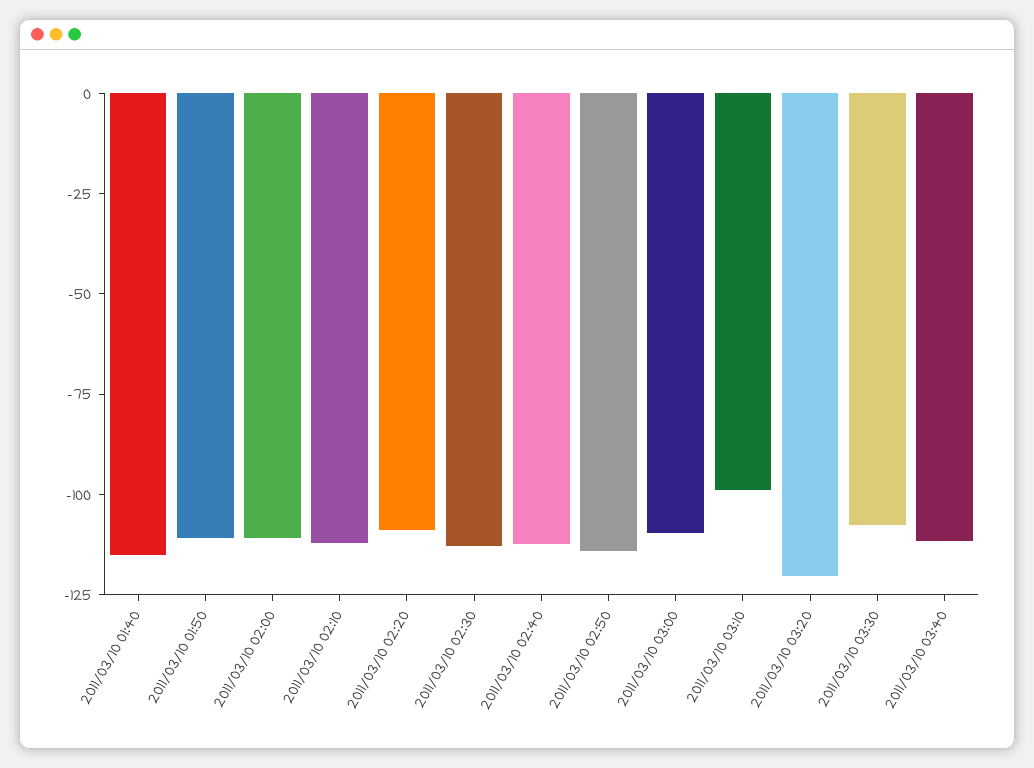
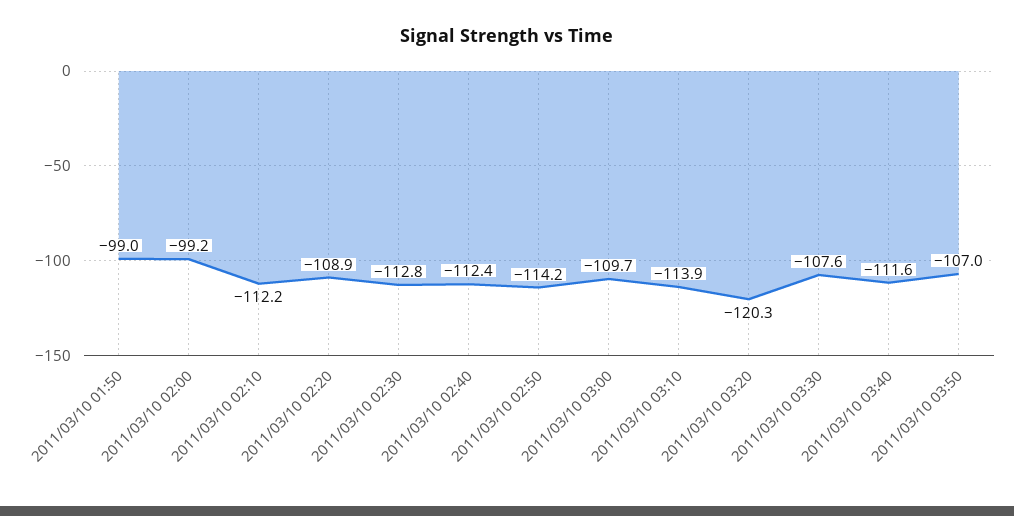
2011/03/10 01:40: -115 -> none
2011/03/10 01:50: -110 -> -99
2011/03/10 02:00: -110 -> -99.2
2011/03/10 03:10: -100 -> -113.9
2011/03/10 03:50: none -> -107

